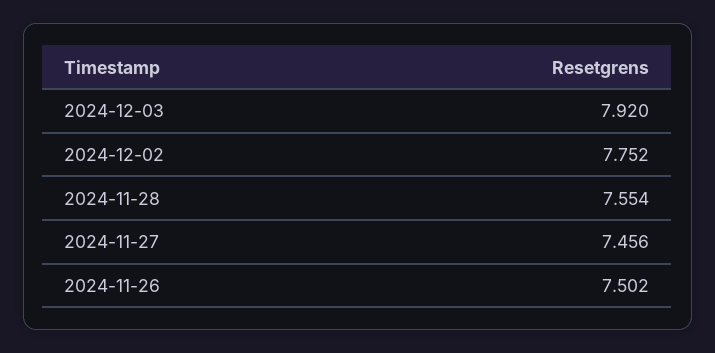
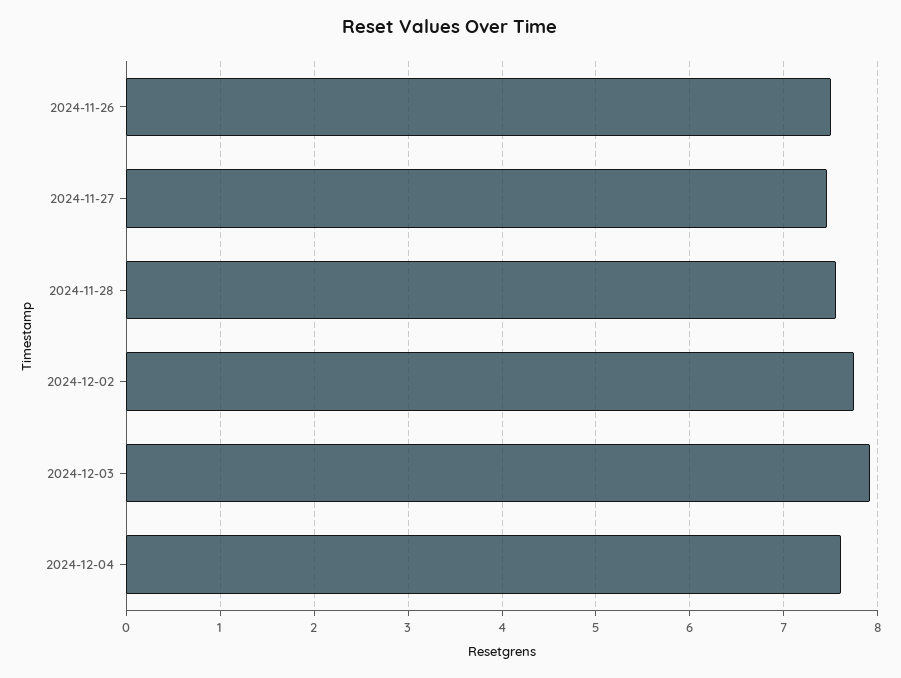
2024-12-04: none -> 7.6

